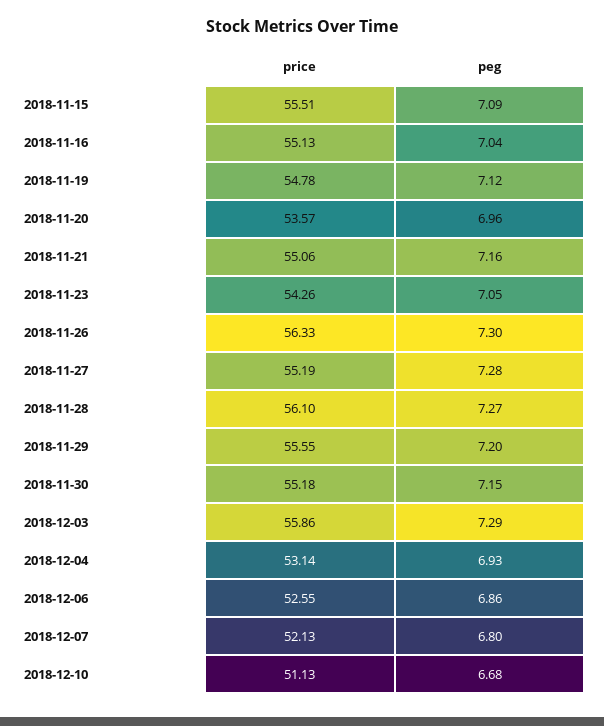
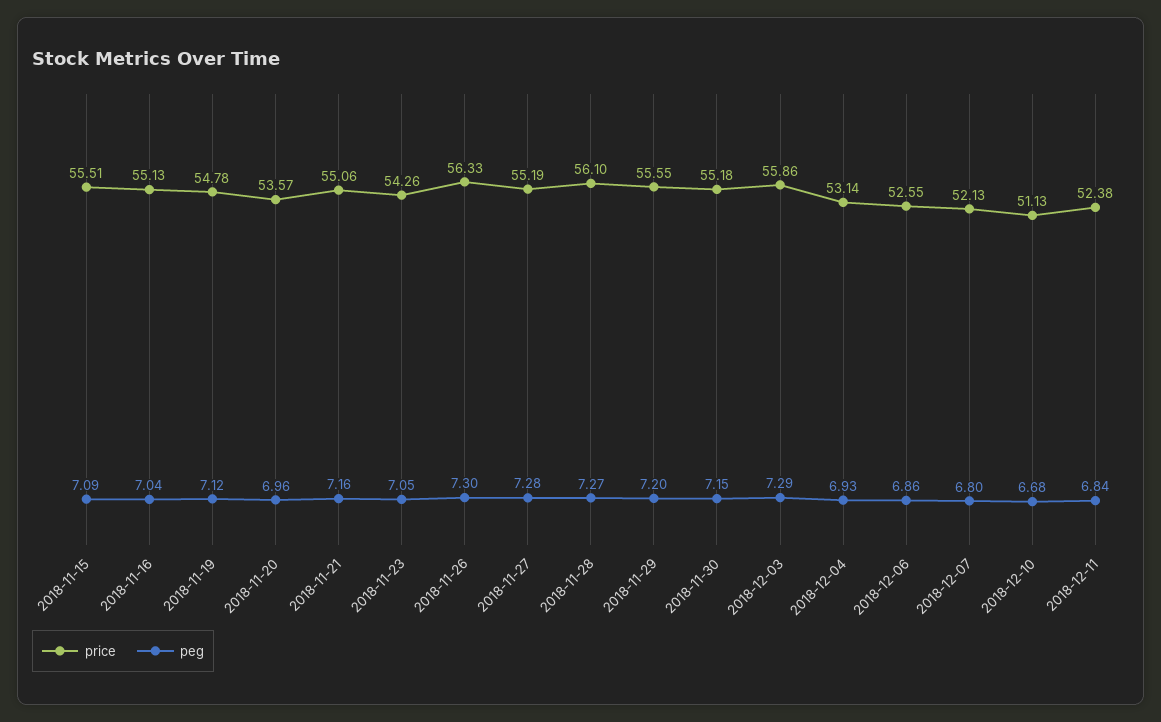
price, 2018-12-11: none -> 52.38
peg, 2018-12-11: none -> 6.84

